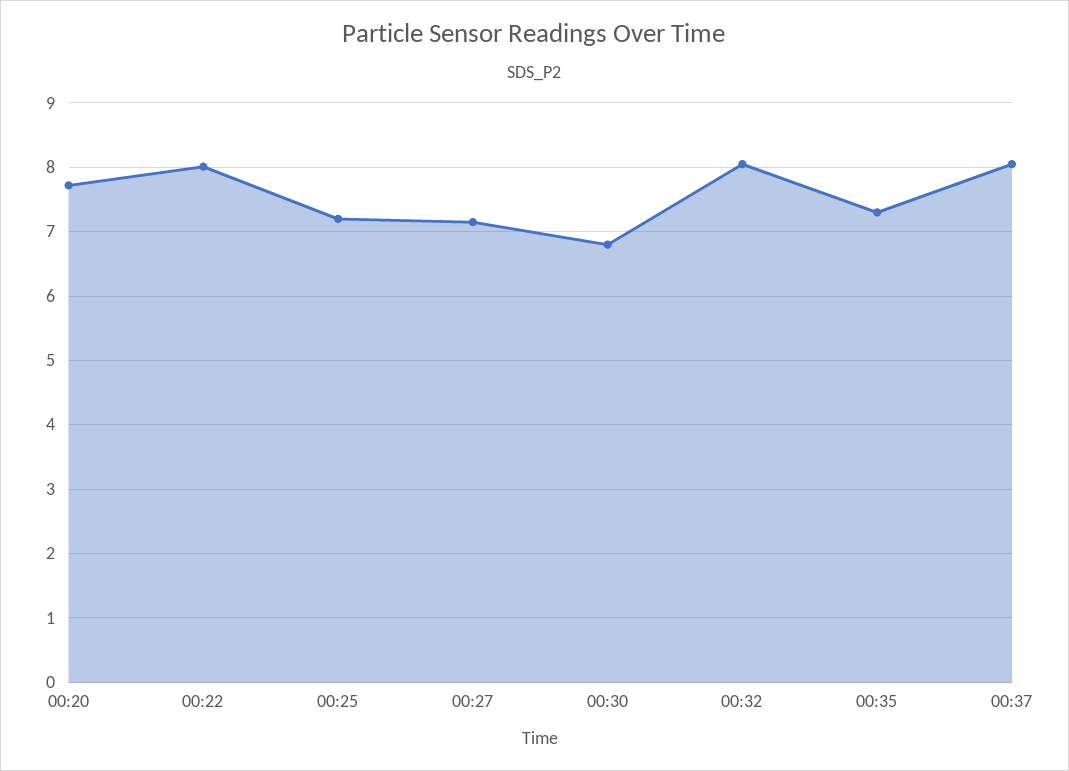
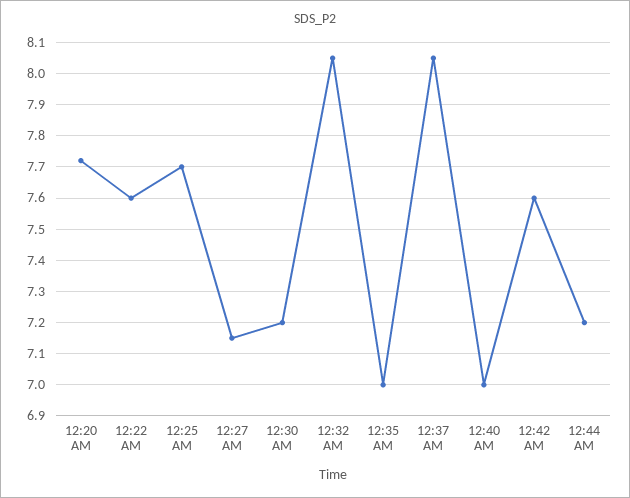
00:22: 8 -> 7.6
00:25: 7.2 -> 7.7
00:30: 6.8 -> 7.2
00:35: 7.3 -> 7
12:40 AM: none -> 7
12:42 AM: none -> 7.6
12:44 AM: none -> 7.2

